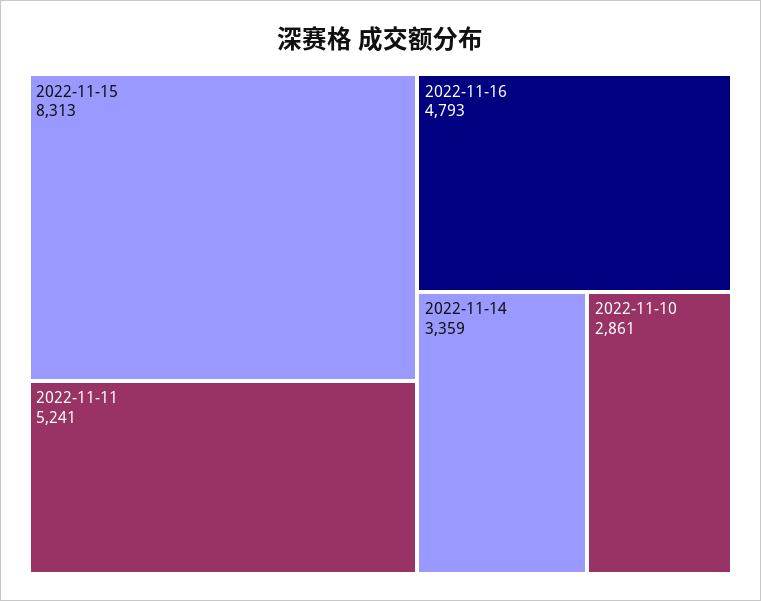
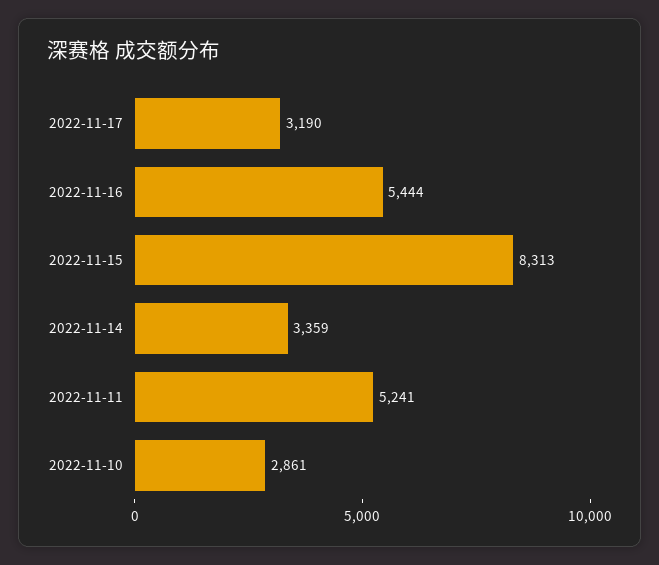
2022-11-16: 4793 -> 5444
2022-11-17: none -> 3190

